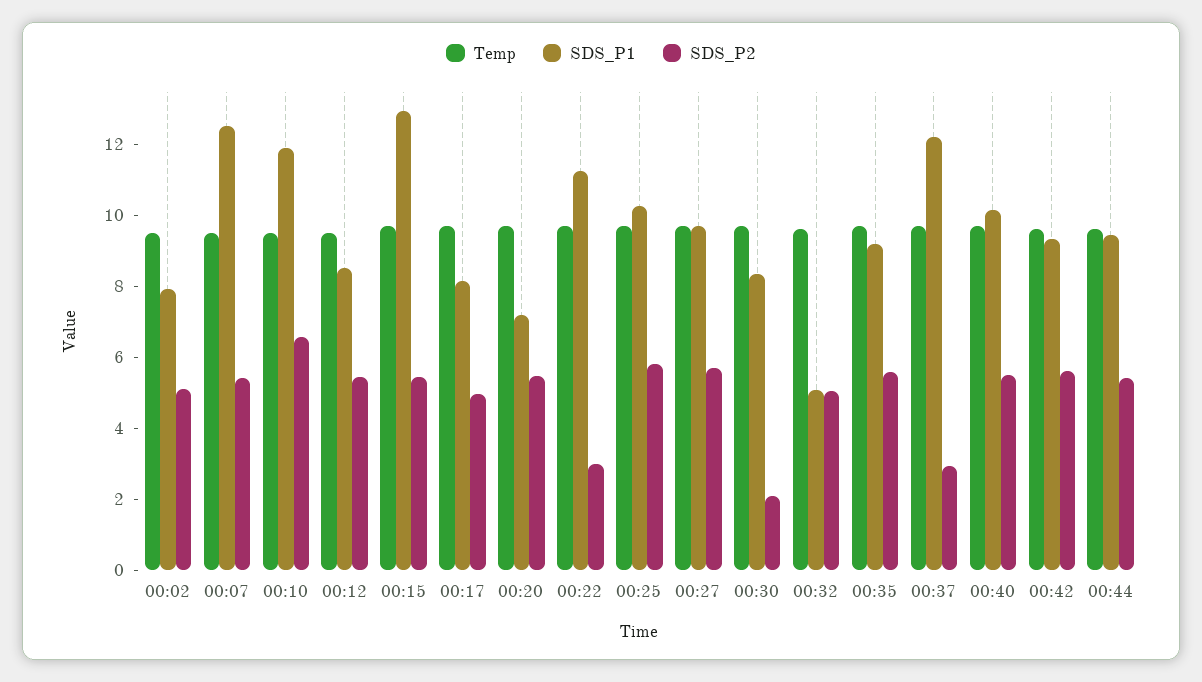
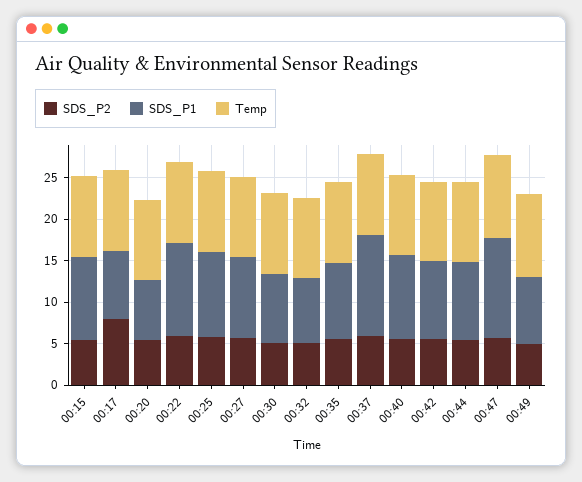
Temp, 00:02: 9.5 -> none
SDS_P1, 00:02: 8 -> none
SDS_P2, 00:02: 5 -> none
Temp, 00:07: 9.5 -> none
SDS_P1, 00:07: 12.5 -> none
SDS_P2, 00:07: 5.5 -> none
Temp, 00:10: 9.5 -> none
SDS_P1, 00:10: 12 -> none
SDS_P2, 00:10: 6.5 -> none
Temp, 00:12: 9.5 -> none
SDS_P1, 00:12: 8.5 -> none
SDS_P2, 00:12: 5.5 -> none
SDS_P1, 00:15: 13 -> 10
SDS_P2, 00:17: 5 -> 8
SDS_P2, 00:22: 3 -> 6
SDS_P2, 00:30: 2 -> 5
SDS_P1, 00:32: 5 -> 8
SDS_P2, 00:37: 3 -> 6
SDS_P2, 00:47: none -> 6
SDS_P1, 00:47: none -> 12
Temp, 00:47: none -> 10
SDS_P2, 00:49: none -> 5
SDS_P1, 00:49: none -> 8
Temp, 00:49: none -> 10

